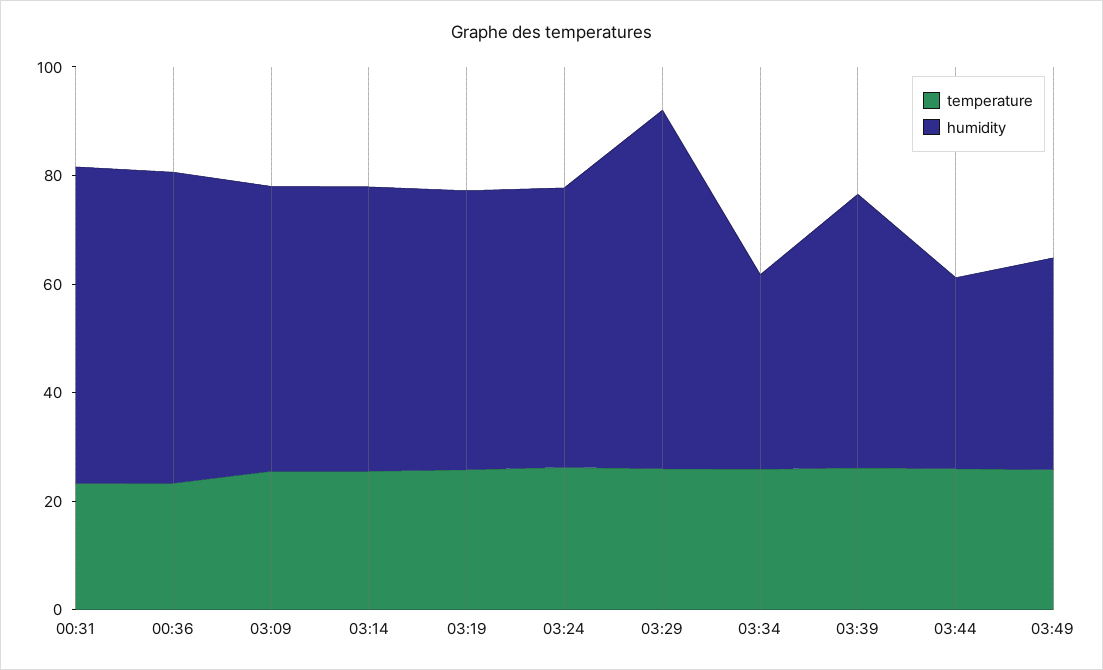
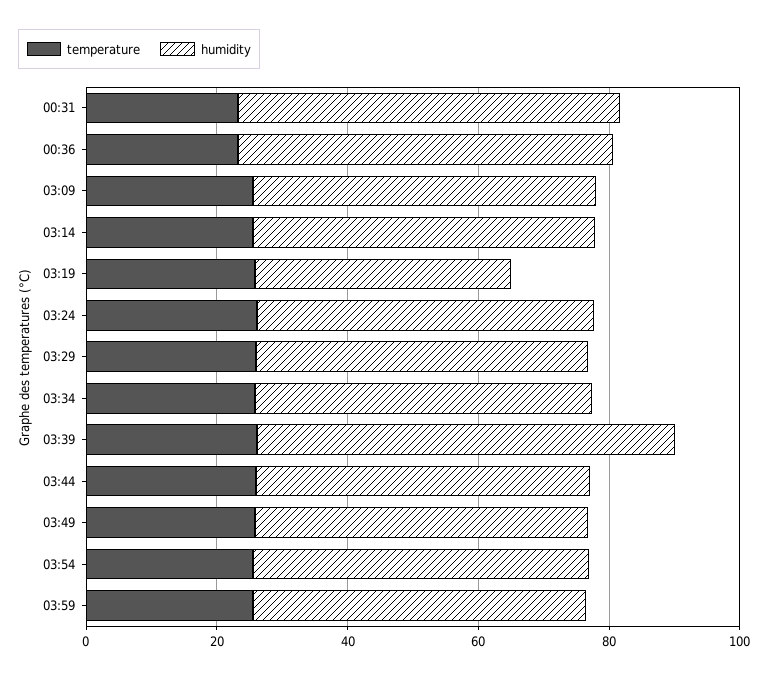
humidity, 03:19: 50 -> 40
humidity, 03:29: 65 -> 50
humidity, 03:34: 35 -> 50
humidity, 03:39: 50 -> 65
humidity, 03:44: 35 -> 50
humidity, 03:49: 40 -> 50
temperature, 03:54: none -> 25
humidity, 03:54: none -> 50
temperature, 03:59: none -> 25
humidity, 03:59: none -> 50

